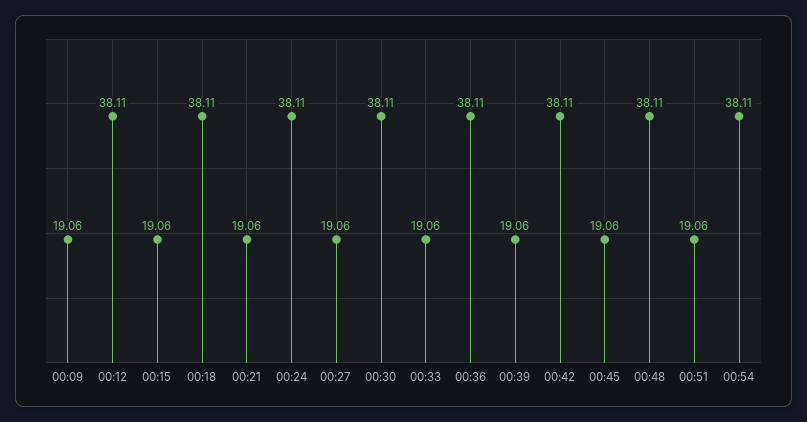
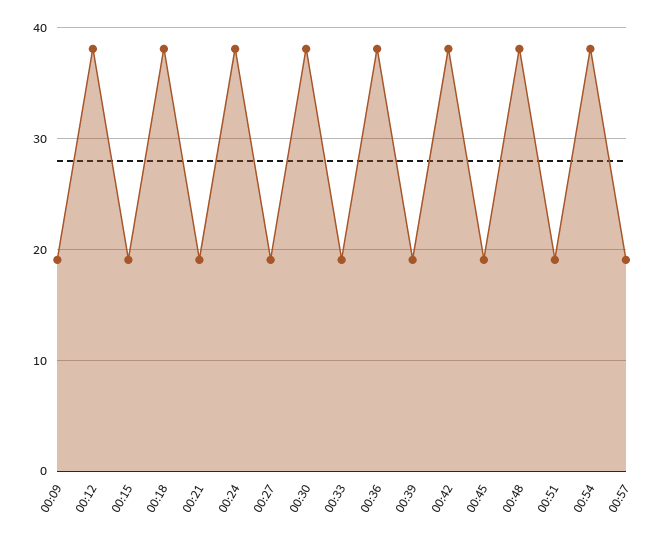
00:57: none -> 19

